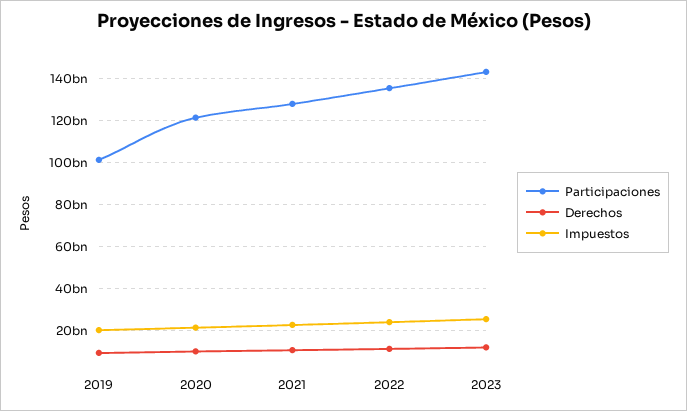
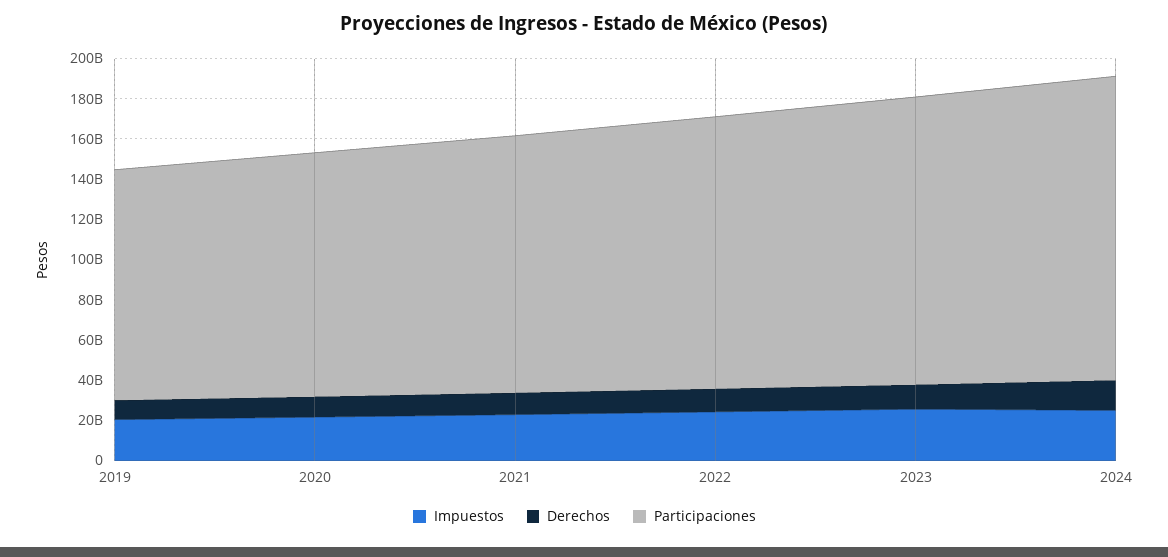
Participaciones, 2019: 100000000000 -> 115000000000
Impuestos, 2024: none -> 25000000000
Derechos, 2024: none -> 15000000000
Participaciones, 2024: none -> 150000000000

